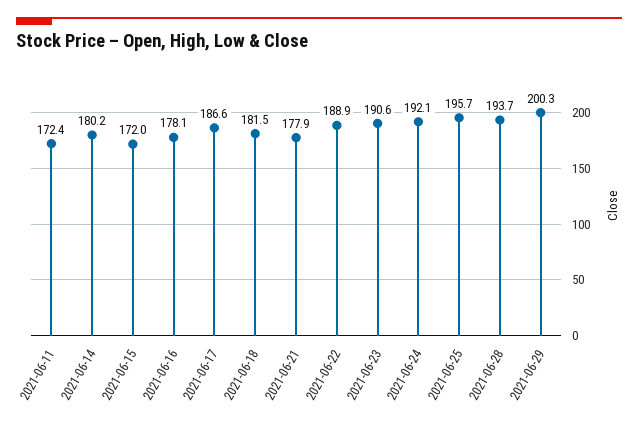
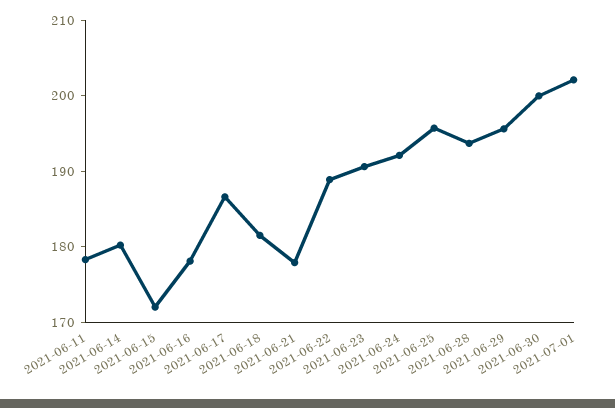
2021-06-11: 172.4 -> 178
2021-06-29: 200.3 -> 196
2021-06-30: none -> 200
2021-07-01: none -> 202

